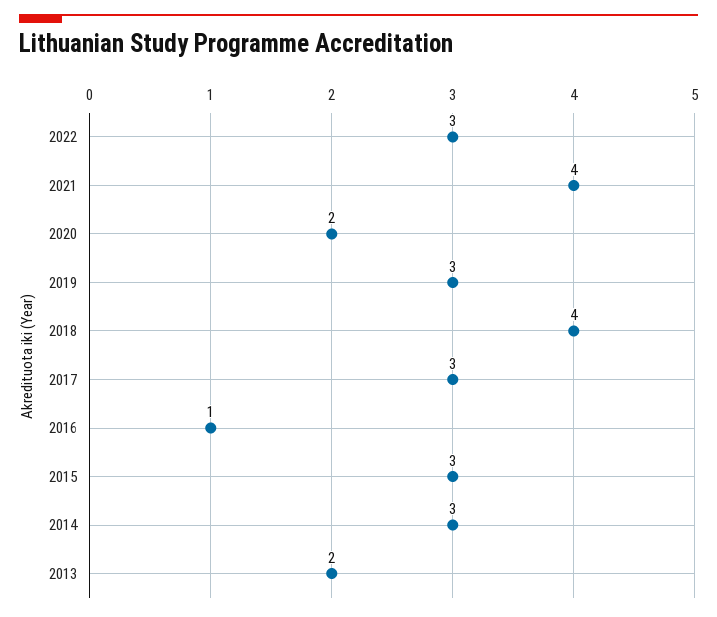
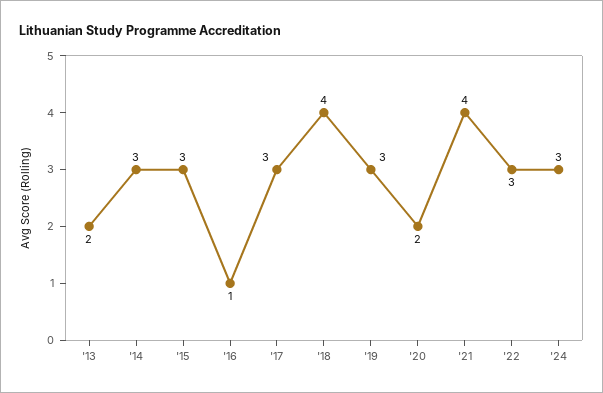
'24: none -> 3

